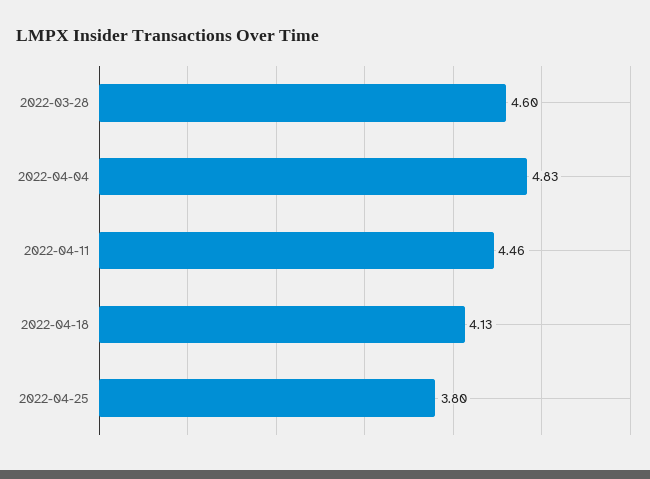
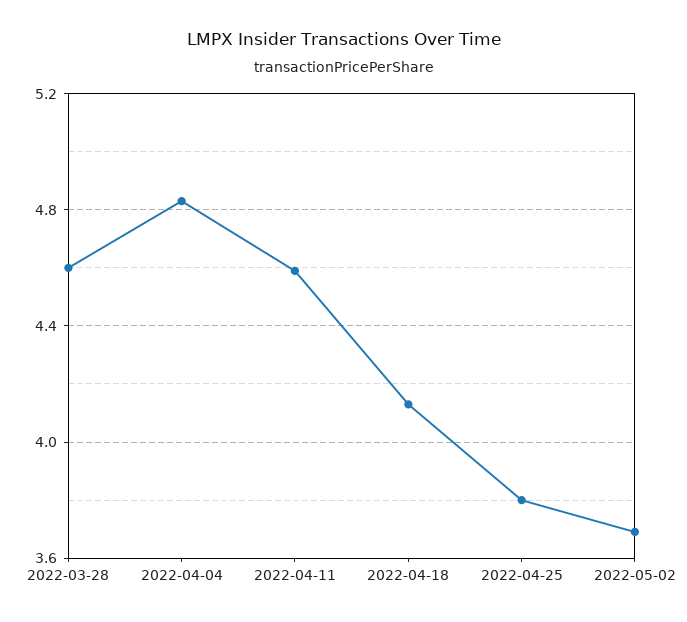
2022-04-11: 4.46 -> 4.6
2022-05-02: none -> 3.7

